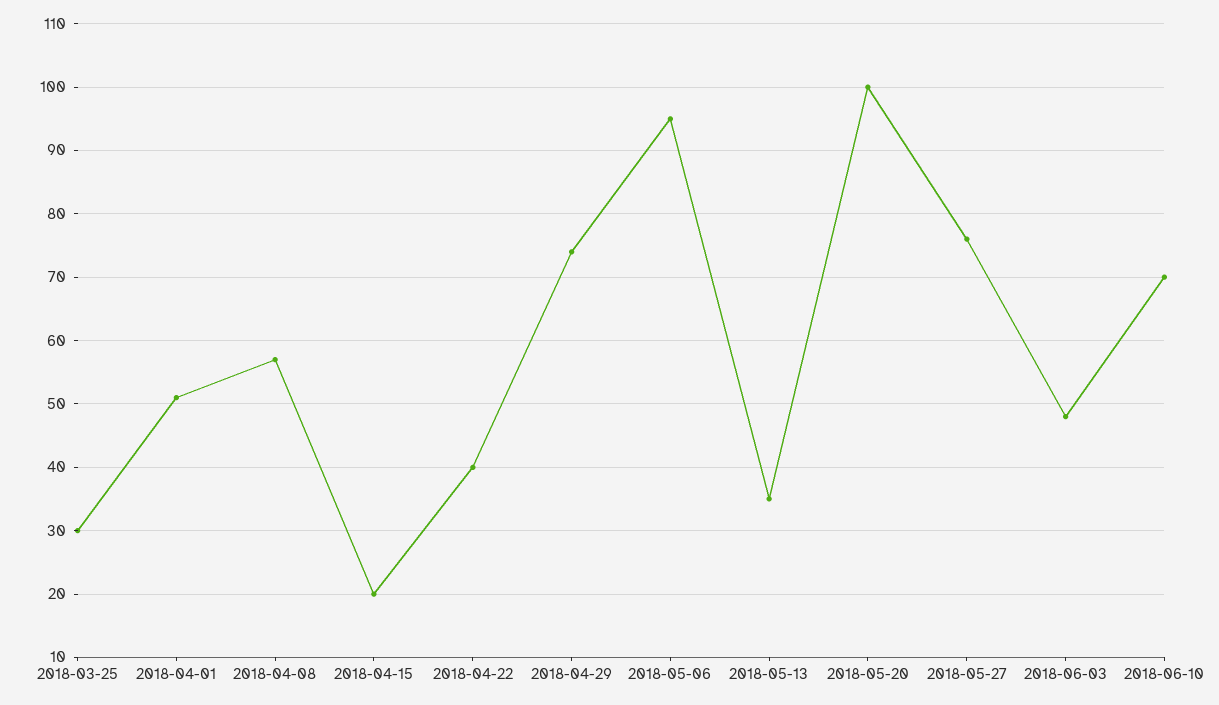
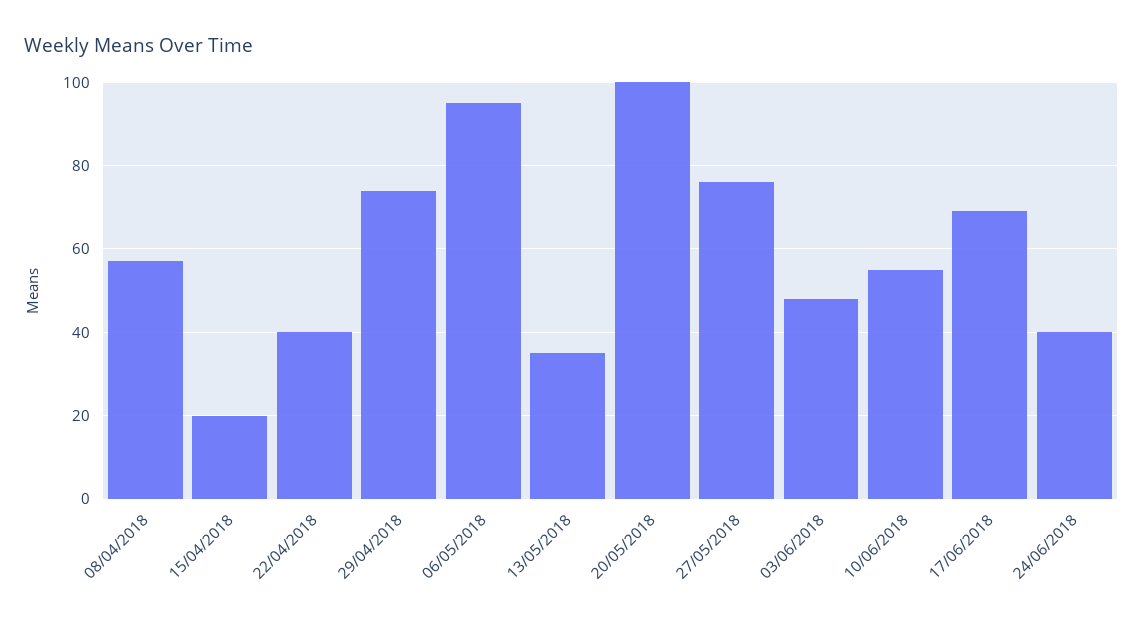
2018-03-25: 30 -> none
2018-04-01: 51 -> none
2018-06-10: 70 -> 55
17/06/2018: none -> 70
24/06/2018: none -> 40

